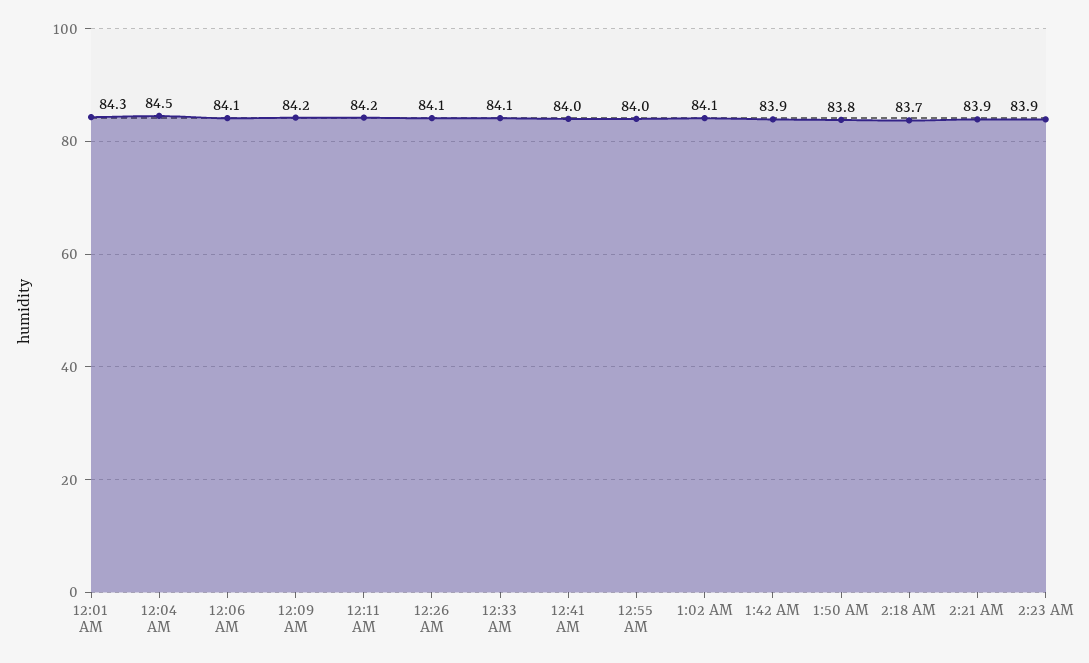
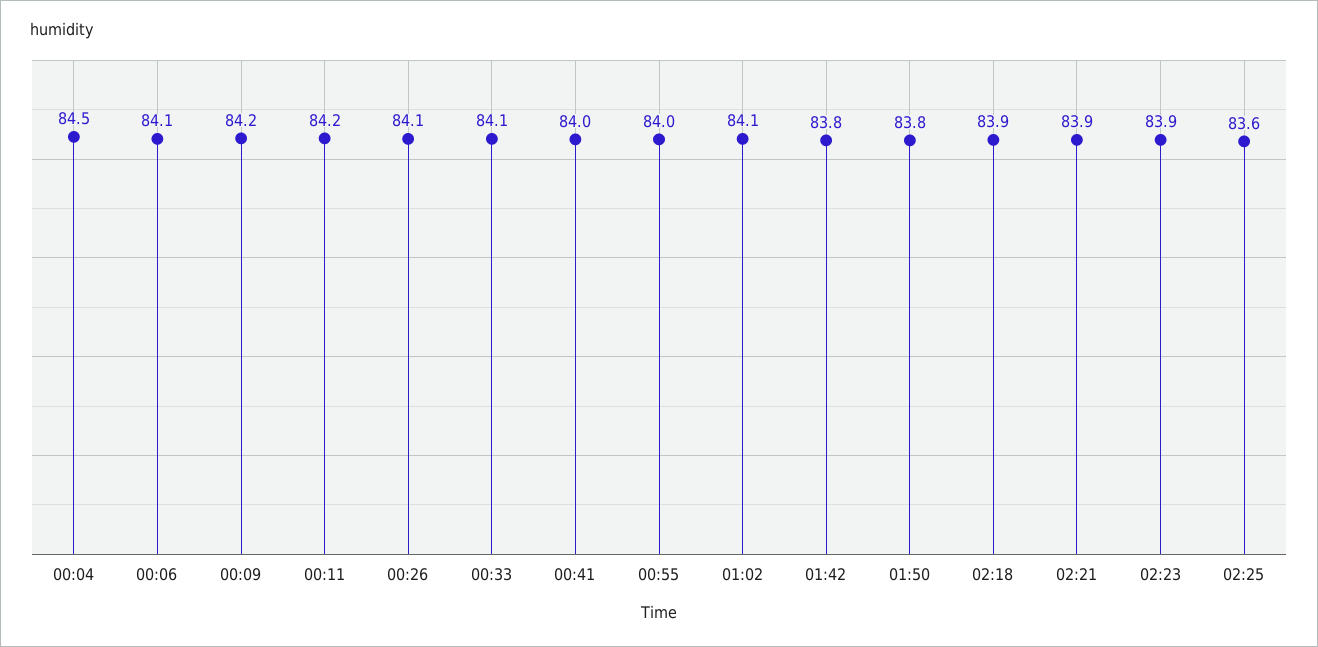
12:01 AM: 84.3 -> none
1:42 AM: 83.9 -> 83.8
2:18 AM: 83.7 -> 83.9
02:25: none -> 83.6

